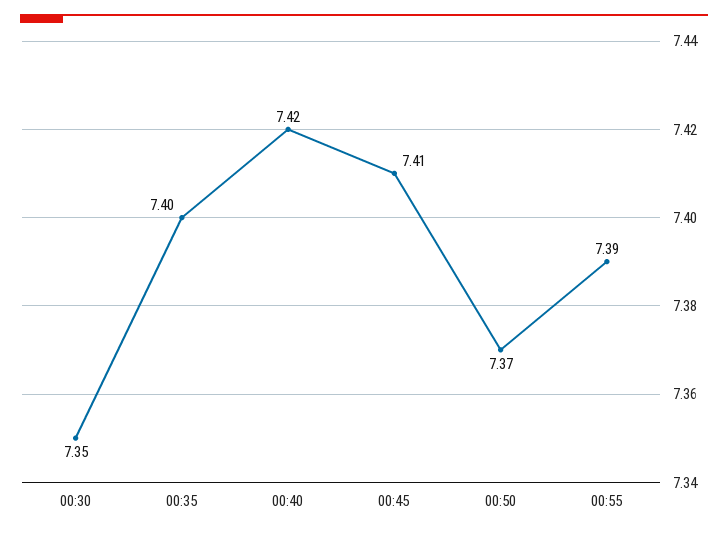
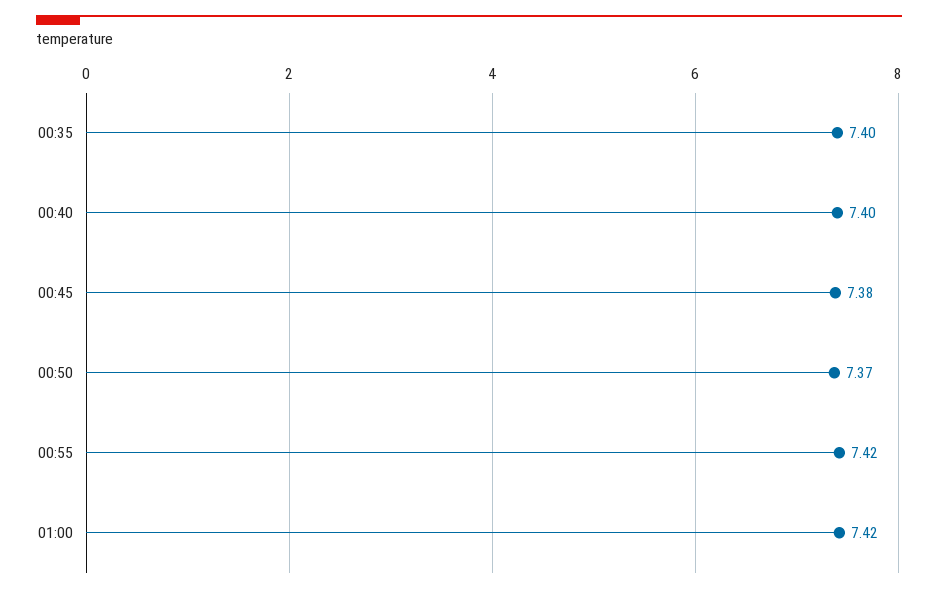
00:30: 7.35 -> none
00:40: 7.42 -> 7.4
00:45: 7.41 -> 7.38
00:55: 7.39 -> 7.42
01:00: none -> 7.42

